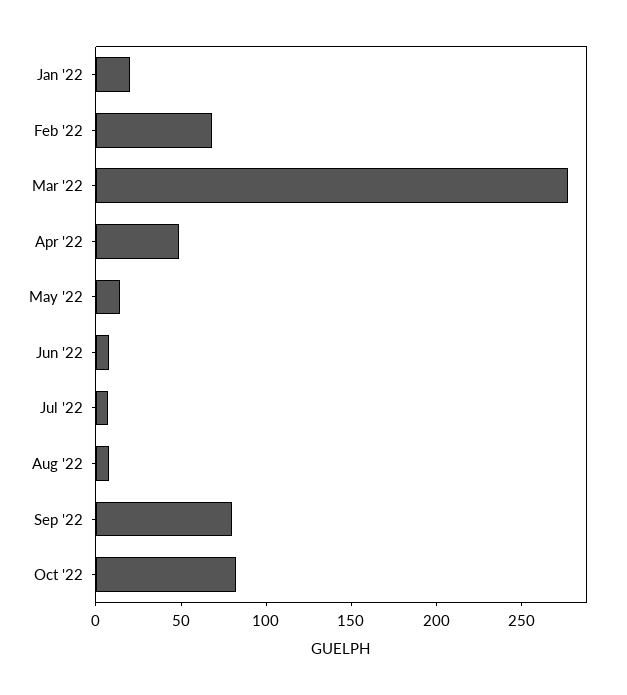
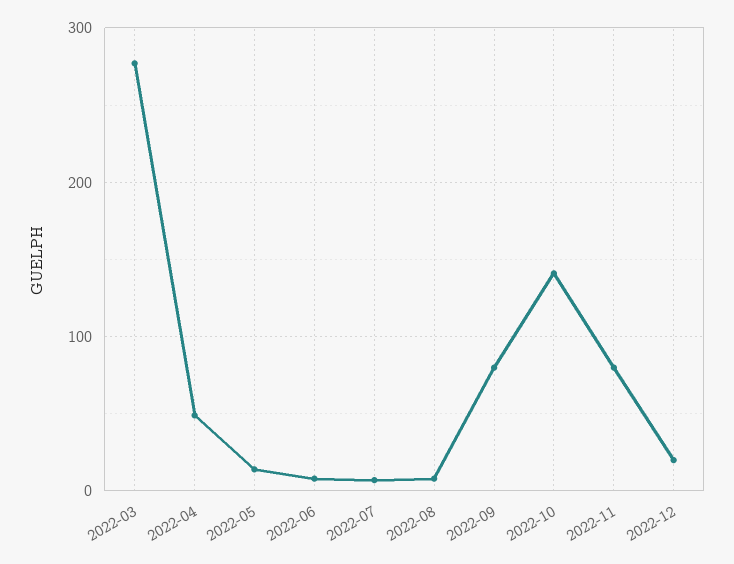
Jan '22: 20 -> none
Feb '22: 70 -> none
Oct '22: 80 -> 140
2022-11: none -> 80
2022-12: none -> 20

